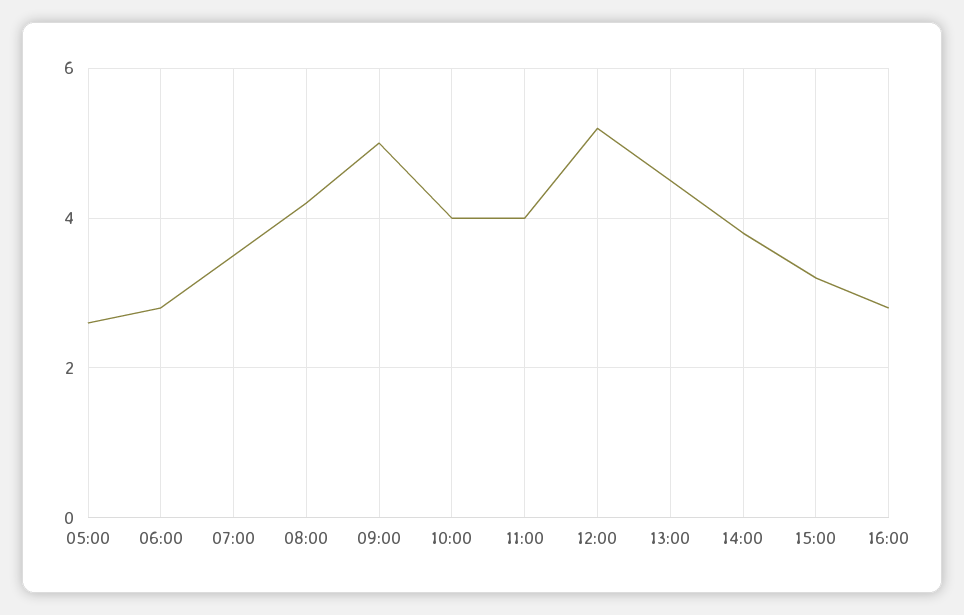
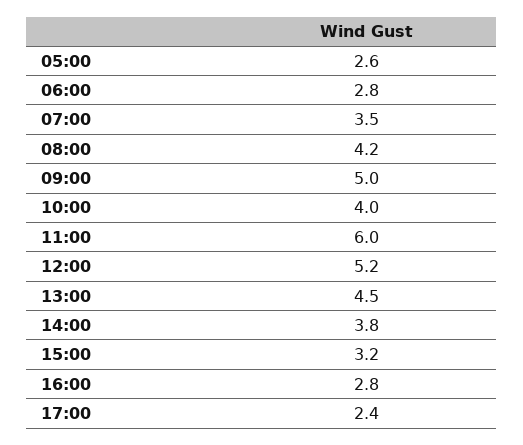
11:00: 4 -> 6
17:00: none -> 2.4

